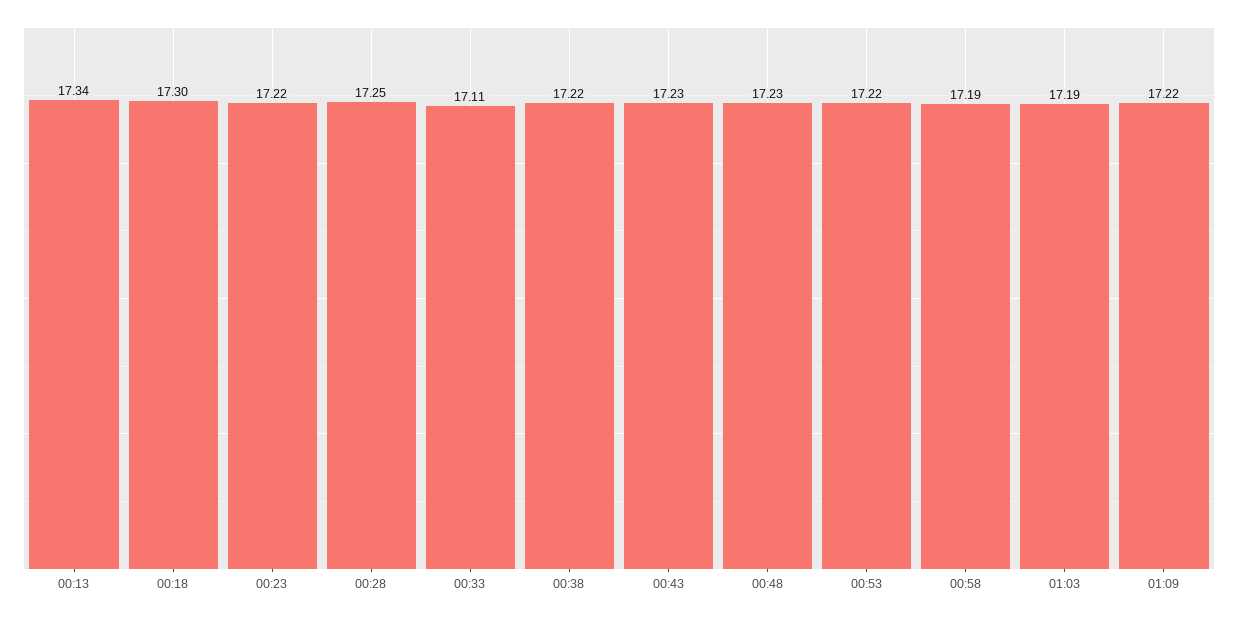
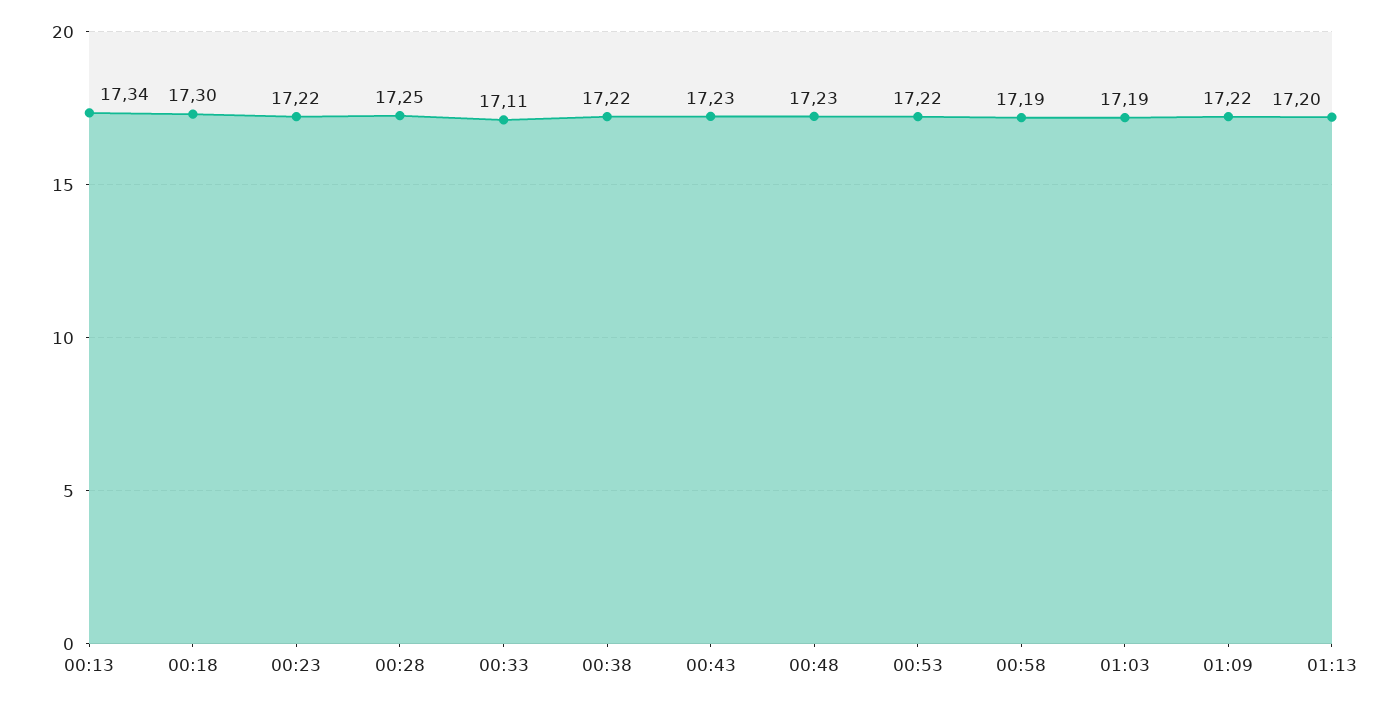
01:13: none -> 17.2

